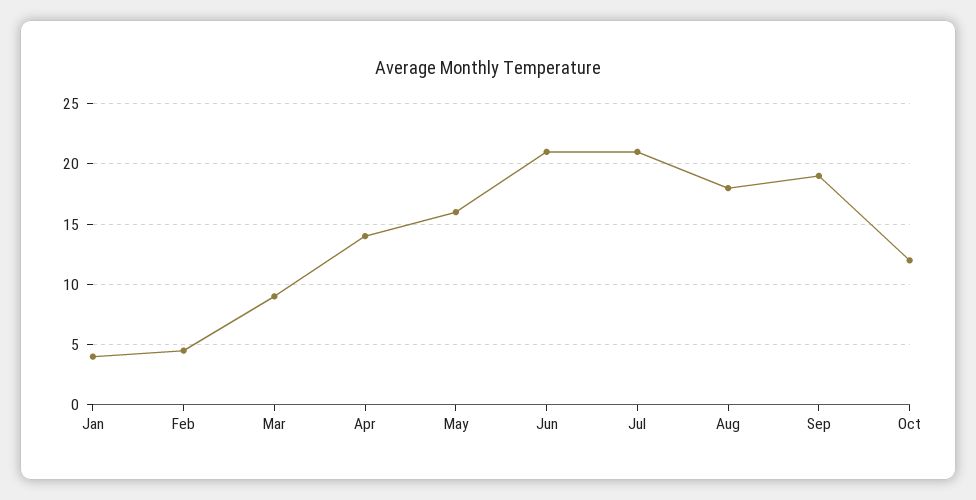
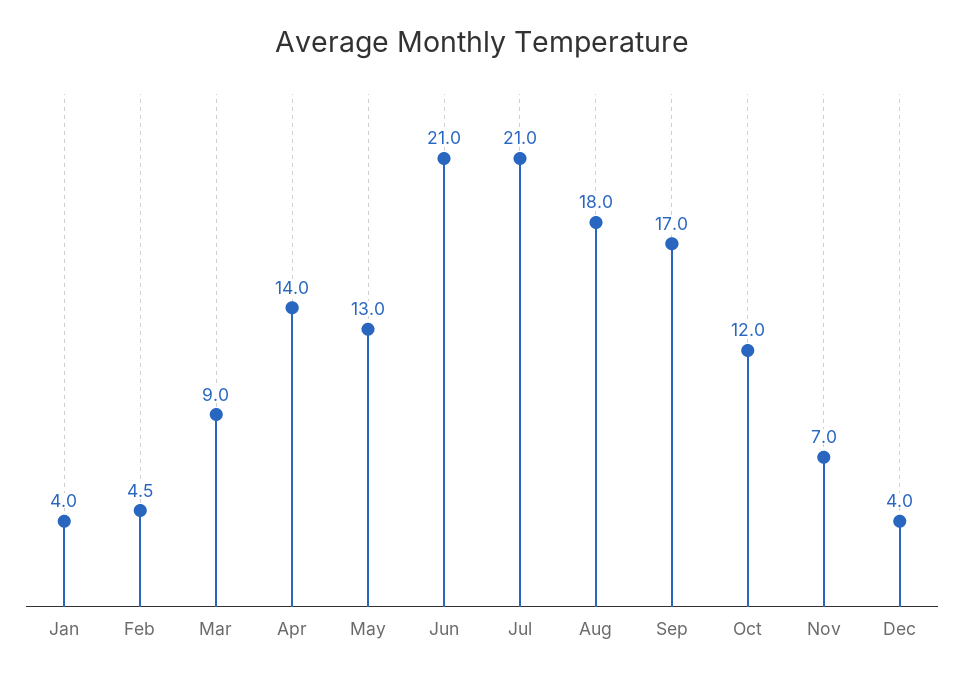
May: 16 -> 13
Sep: 19 -> 17
Nov: none -> 7
Dec: none -> 4

